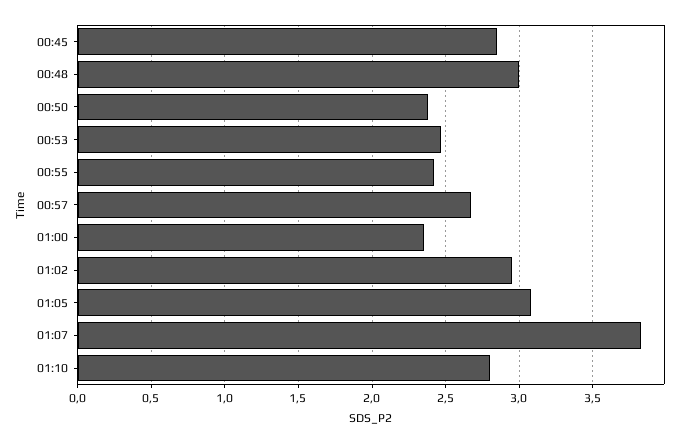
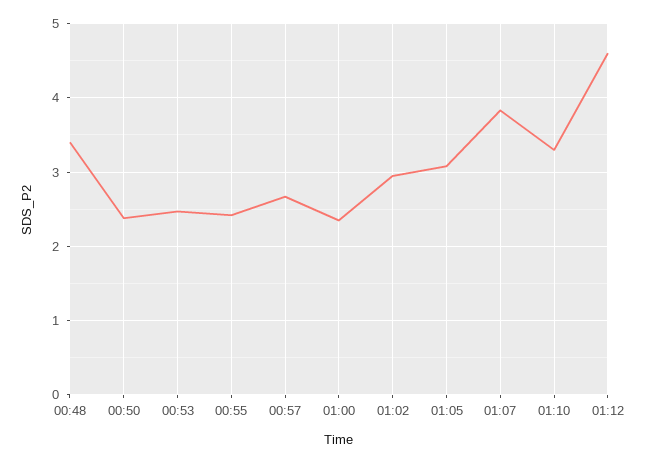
00:45: 2.85 -> none
00:48: 3 -> 3.4
01:10: 2.8 -> 3.3
01:12: none -> 4.6

